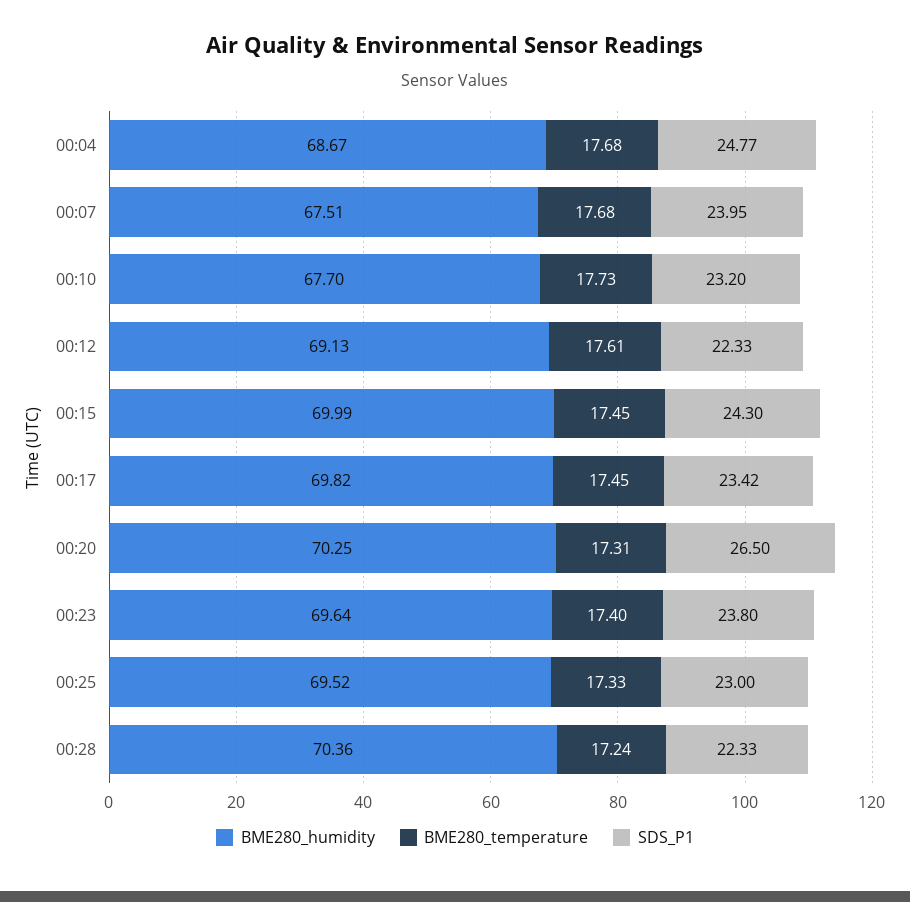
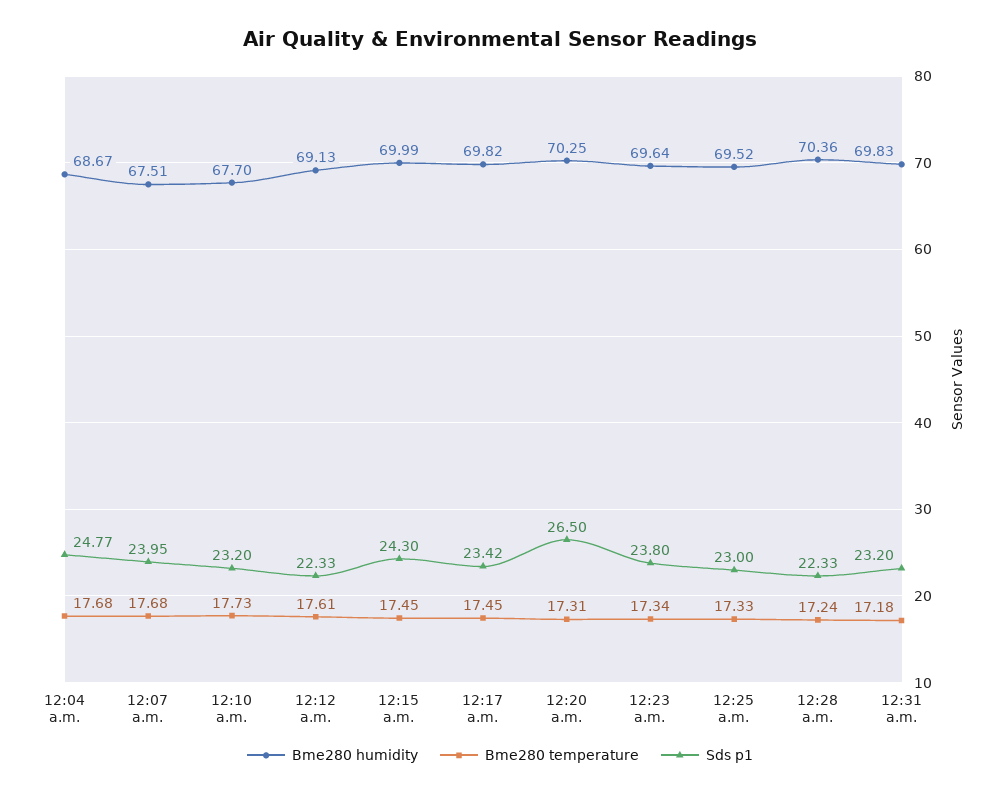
BME280_temperature, 00:23: 17.4 -> 17.34
BME280_humidity, 12:31 a.m.: none -> 69.83
BME280_temperature, 12:31 a.m.: none -> 17.18
SDS_P1, 12:31 a.m.: none -> 23.2

